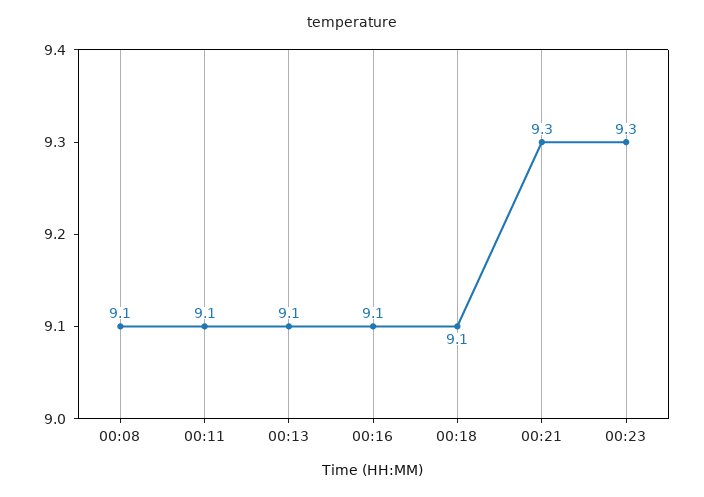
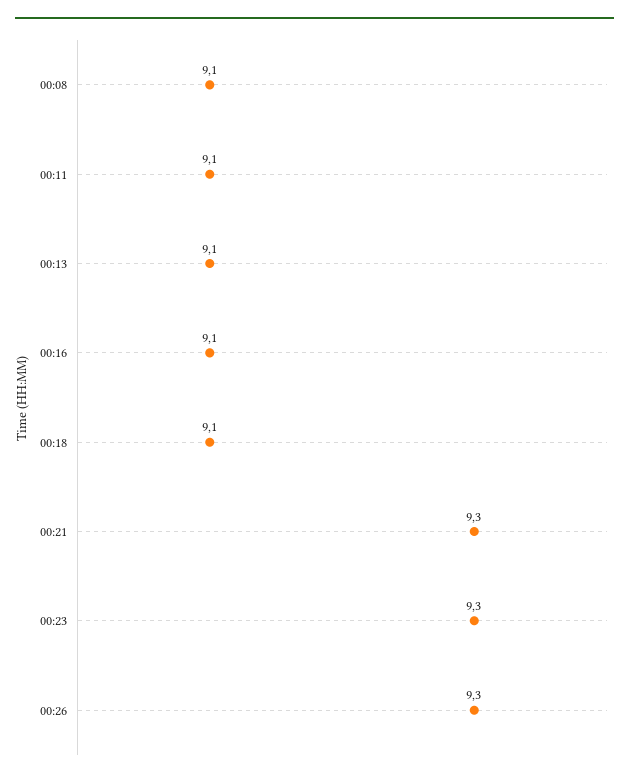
00:26: none -> 9.3

